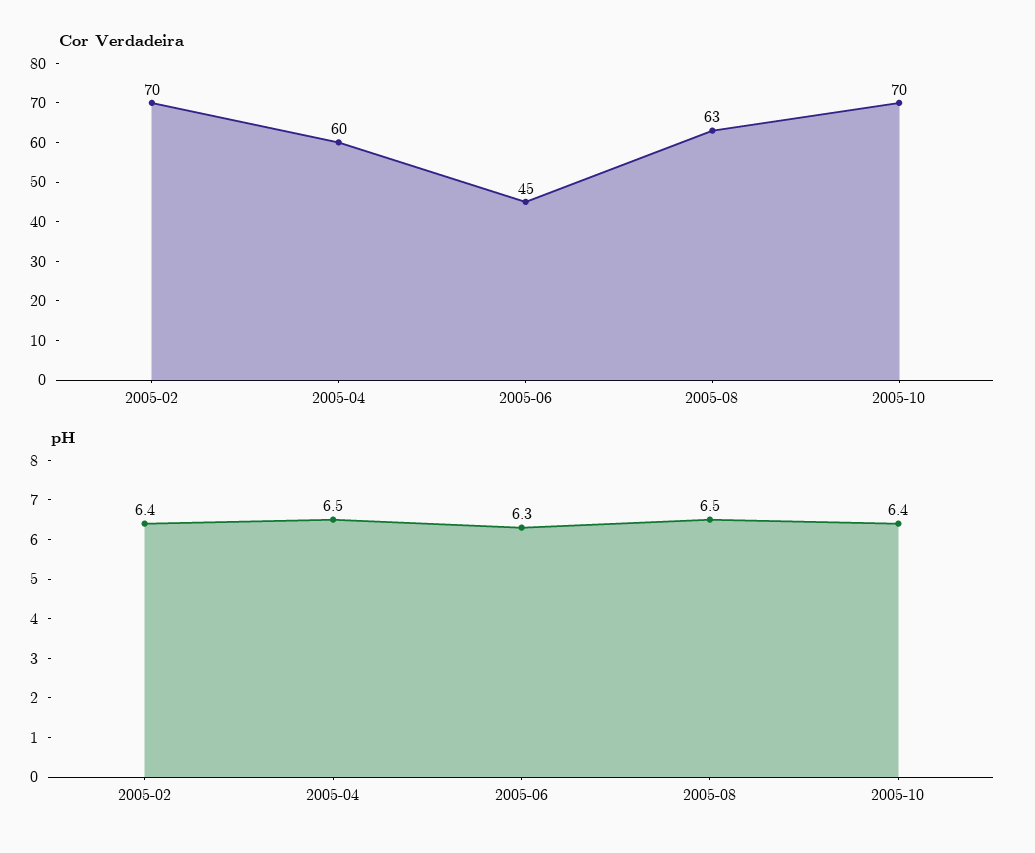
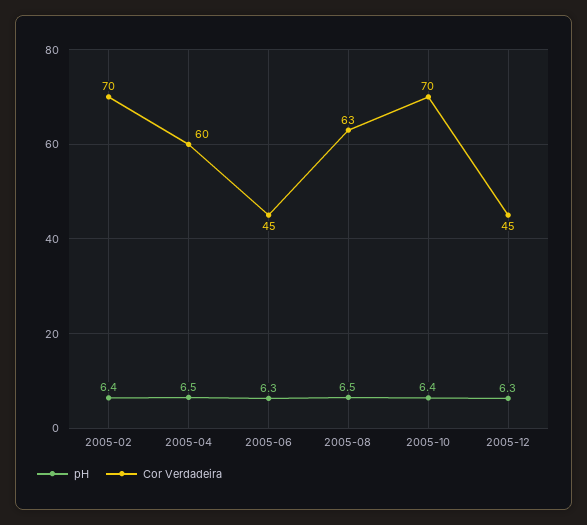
pH, 2005-12: none -> 6.3
Cor Verdadeira, 2005-12: none -> 45

